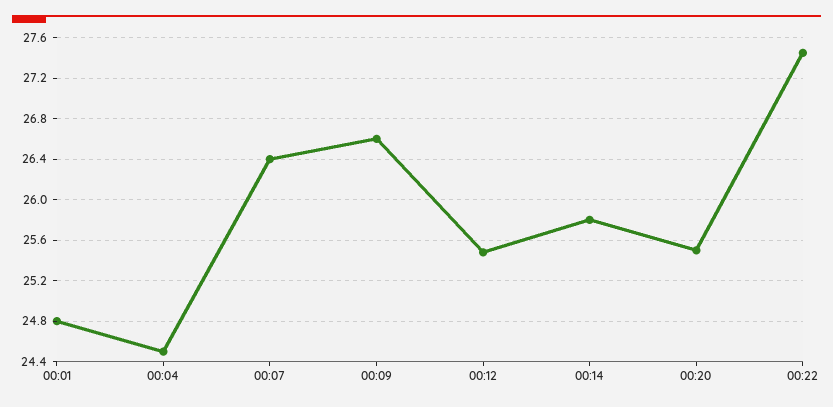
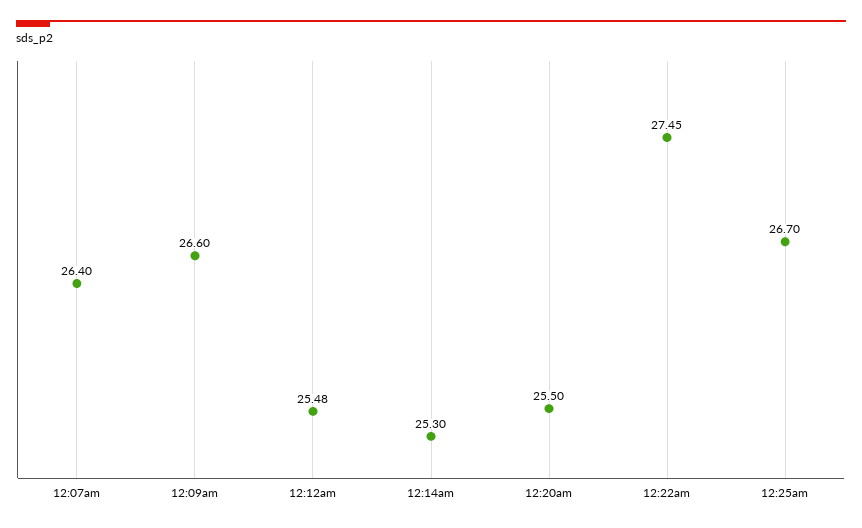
00:01: 24.8 -> none
00:04: 24.5 -> none
00:14: 25.8 -> 25.3
12:25am: none -> 26.7

